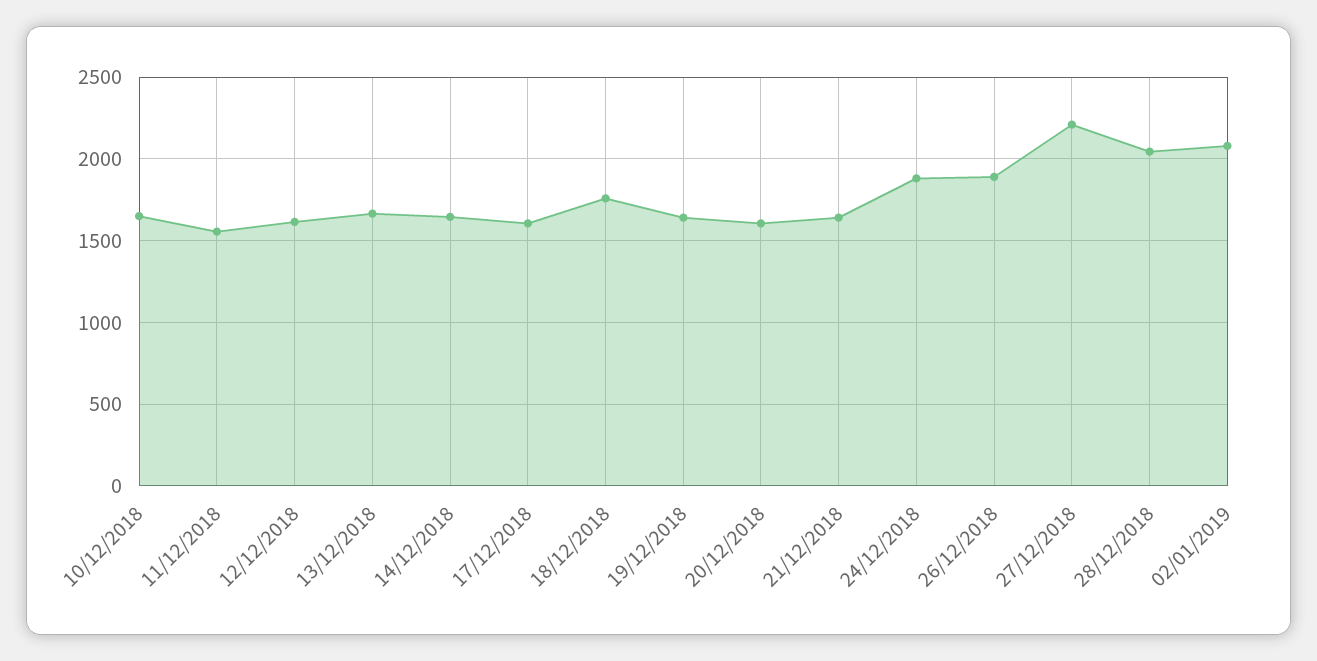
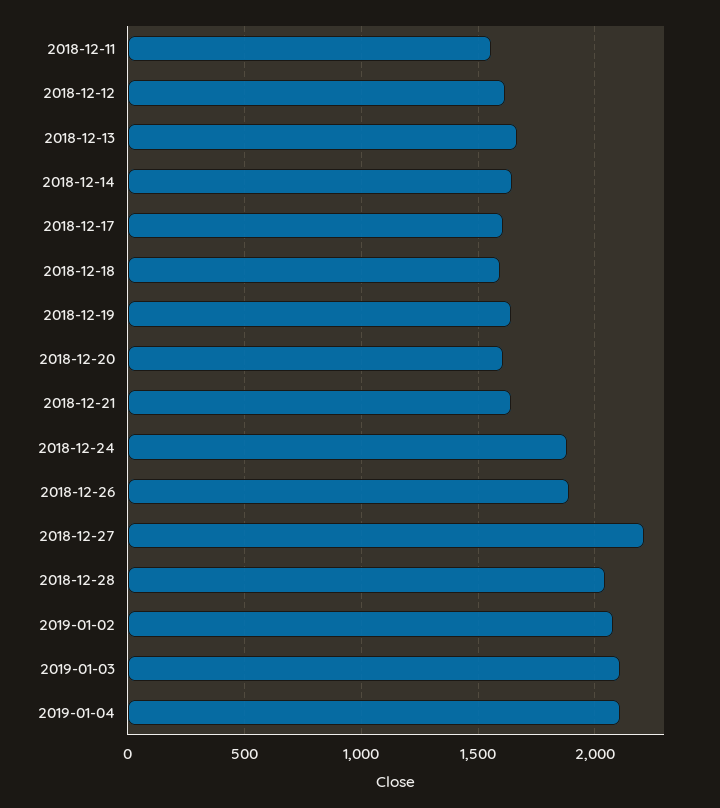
10/12/2018: 1650 -> none
18/12/2018: 1750 -> 1600
2019-01-03: none -> 2100
2019-01-04: none -> 2100

